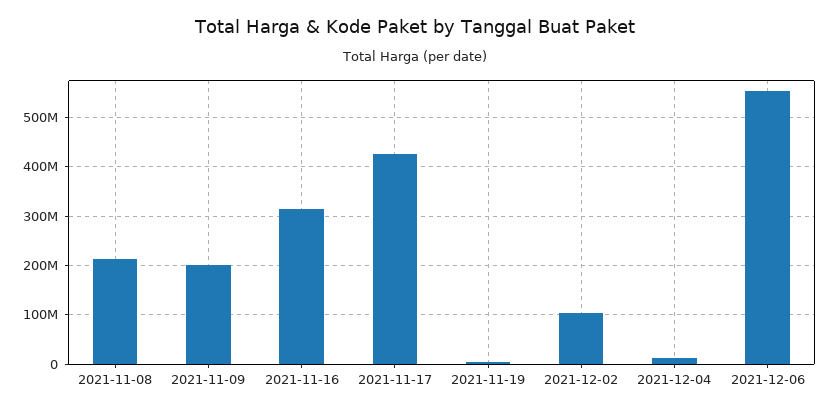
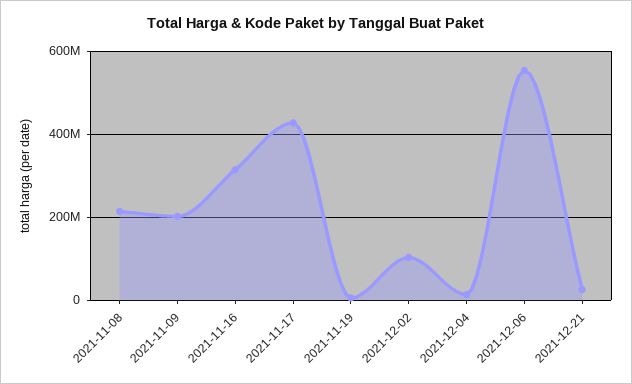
2021-12-21: none -> 20000000

